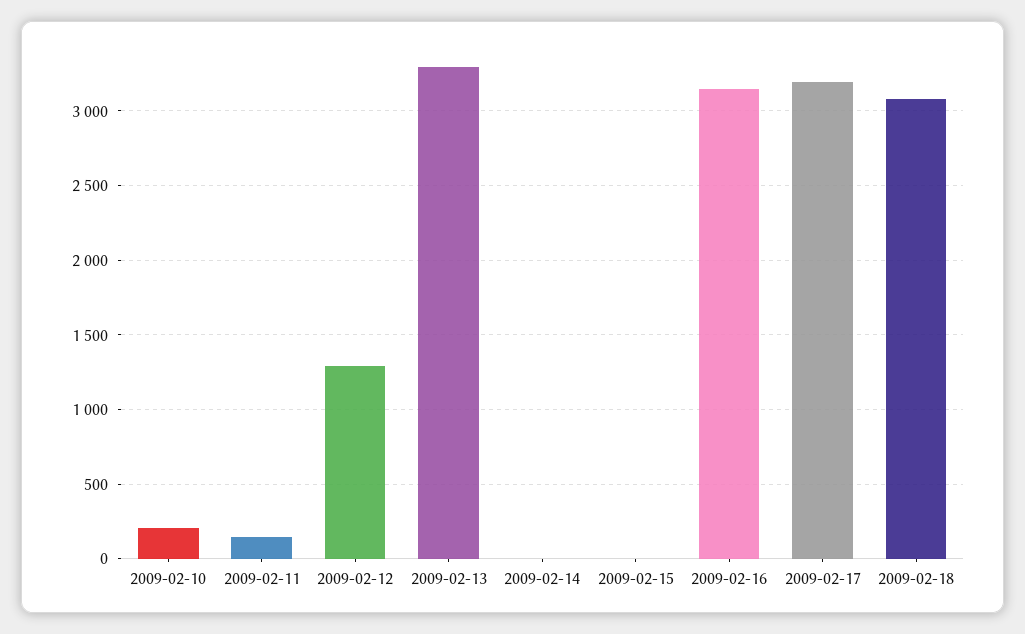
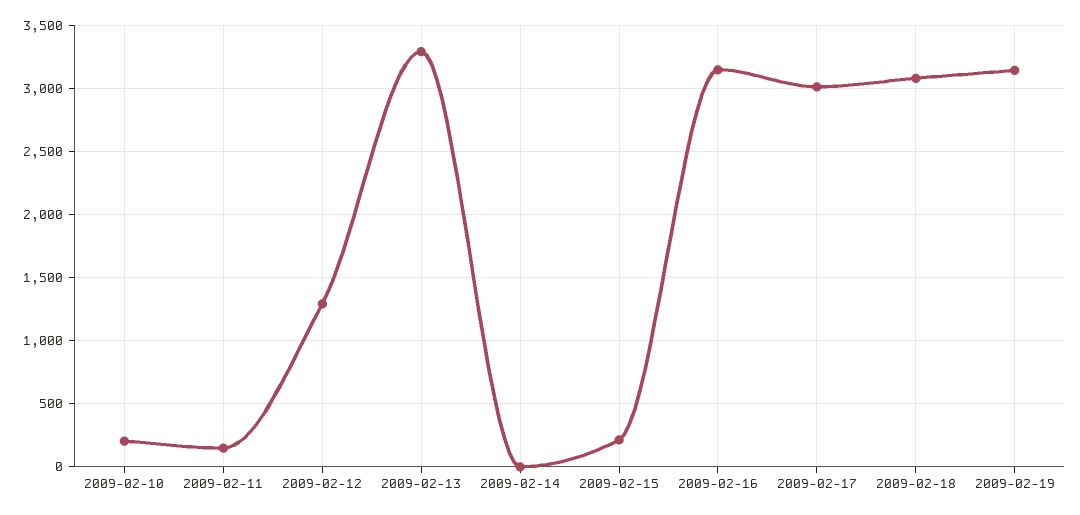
2009-02-15: 0 -> 200
2009-02-17: 3200 -> 3000
2009-02-19: none -> 3150

